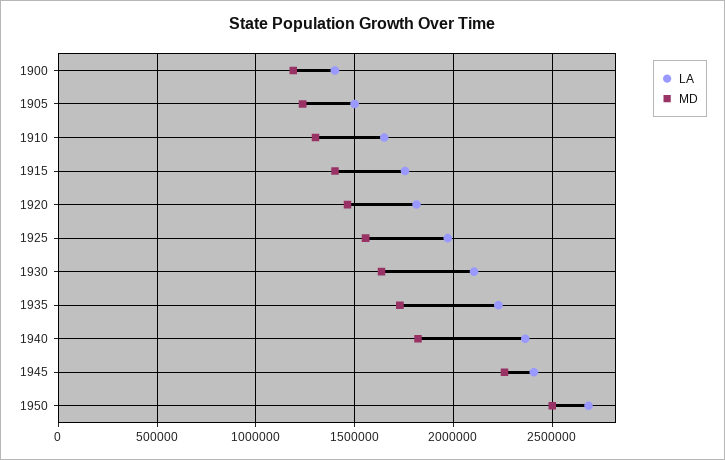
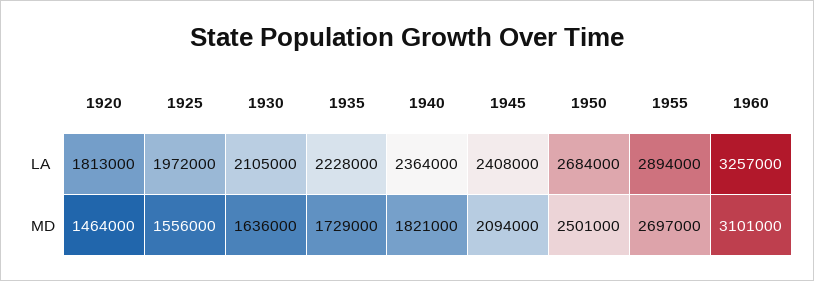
LA, 1900: 1400000 -> none
MD, 1900: 1200000 -> none
LA, 1905: 1500000 -> none
MD, 1905: 1250000 -> none
LA, 1910: 1650000 -> none
MD, 1910: 1300000 -> none
LA, 1915: 1750000 -> none
MD, 1915: 1400000 -> none
MD, 1945: 2250000 -> 2094000
LA, 1955: none -> 2894000
LA, 1960: none -> 3257000
MD, 1955: none -> 2697000
MD, 1960: none -> 3101000

